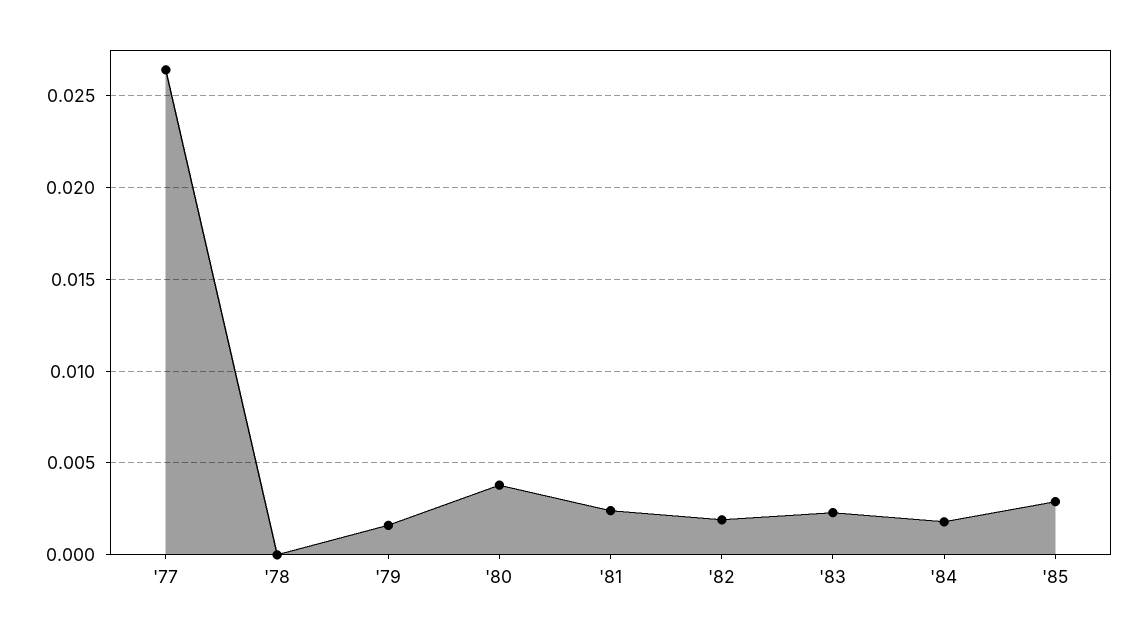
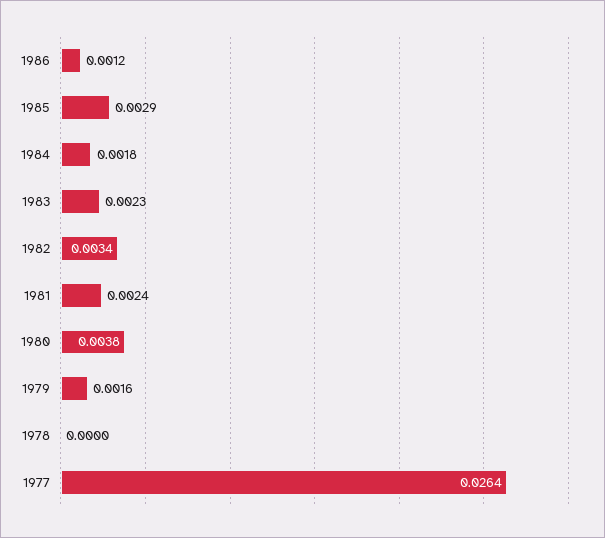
'82: 0.002 -> 0.0034
1986: none -> 0.0012

